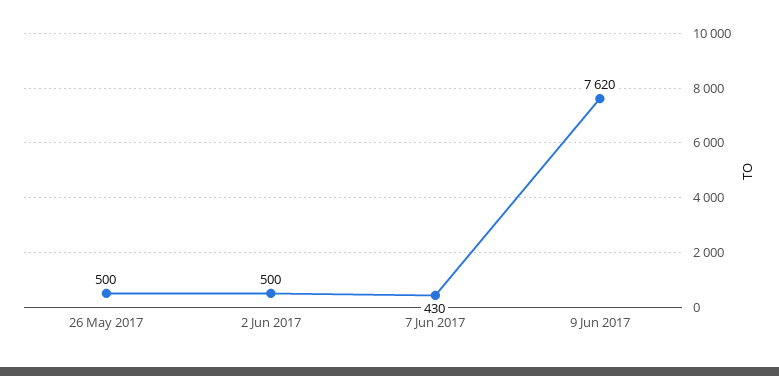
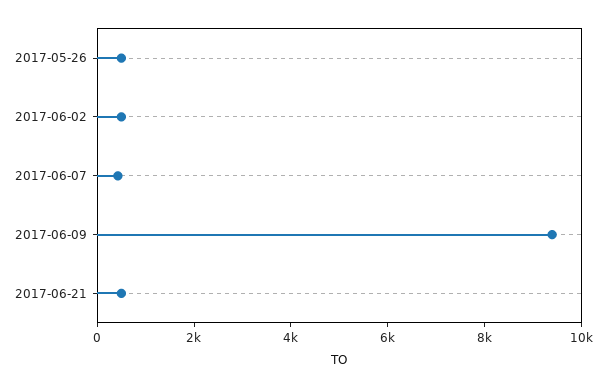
9 Jun 2017: 7620 -> 9500
2017-06-21: none -> 500

